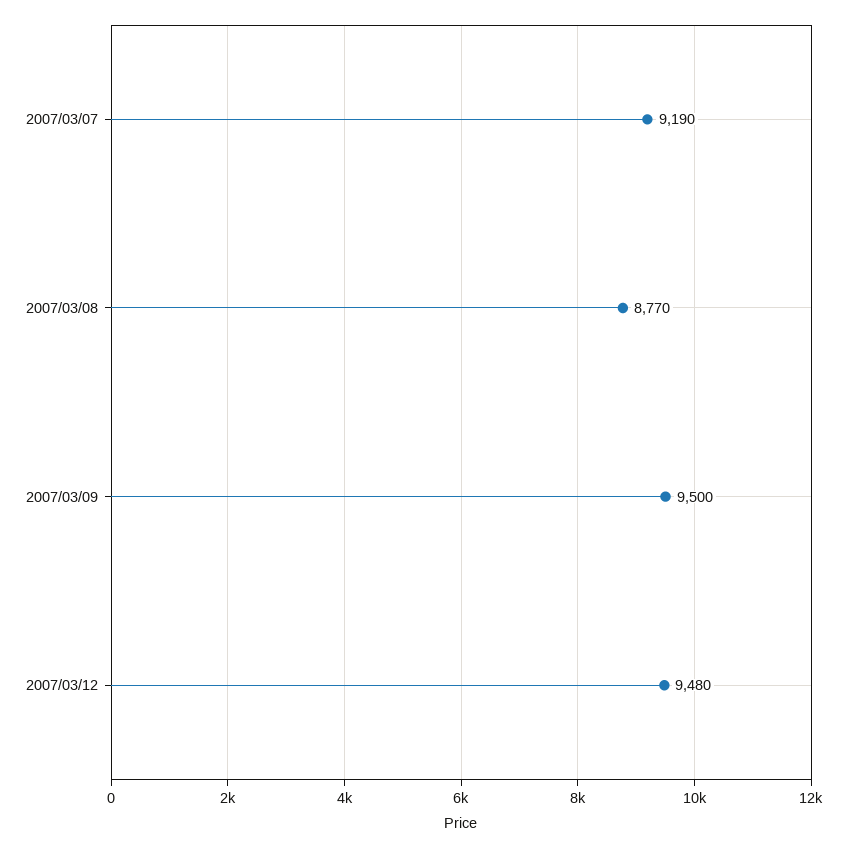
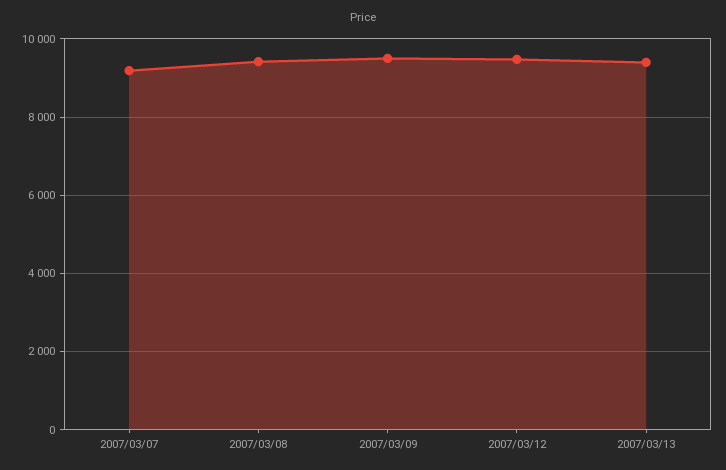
2007/03/08: 8770 -> 9400
2007/03/13: none -> 9400

